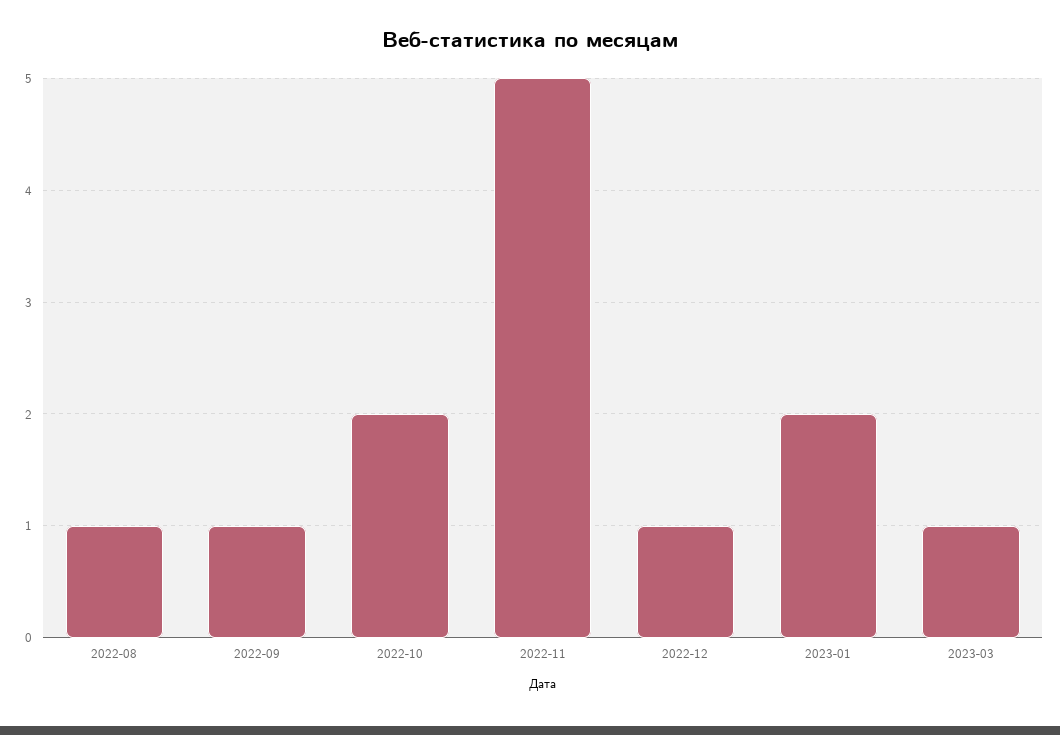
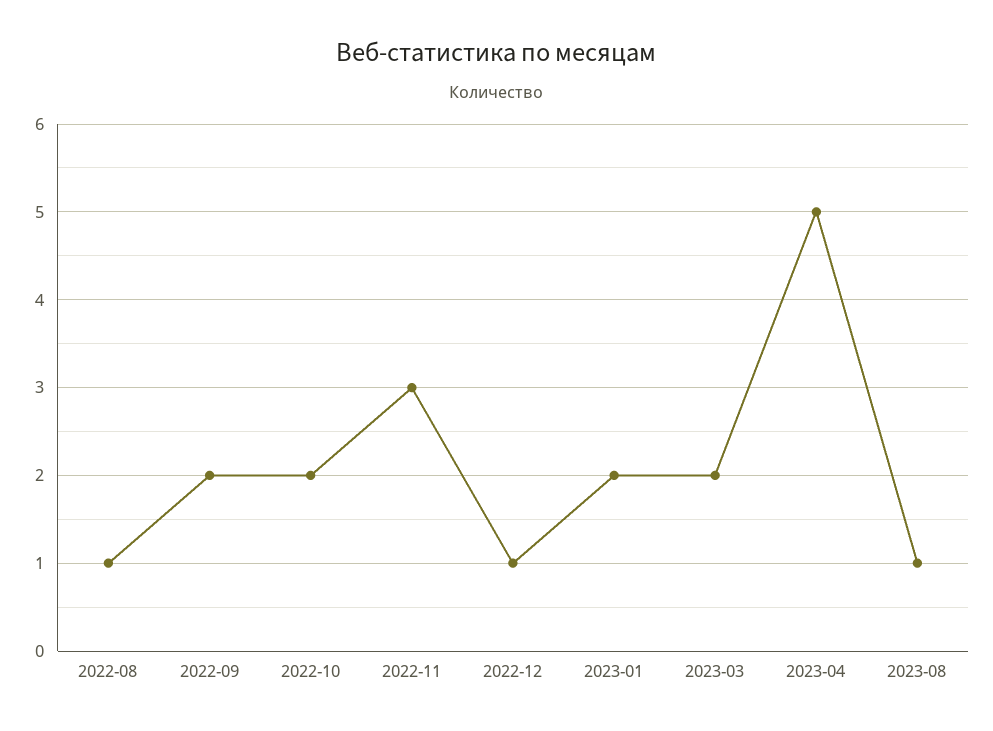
2022-09: 1 -> 2
2022-11: 5 -> 3
2023-03: 1 -> 2
2023-04: none -> 5
2023-08: none -> 1

